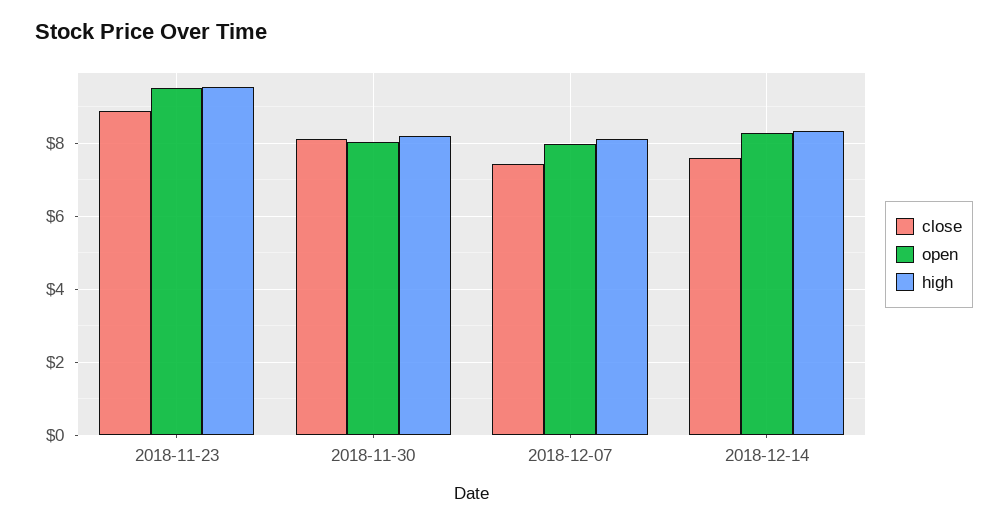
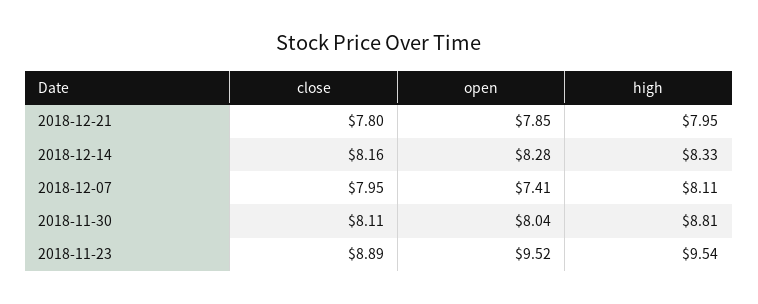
high, 2018-11-30: 8.2 -> 8.81
close, 2018-12-07: 7.4 -> 7.95
open, 2018-12-07: 8 -> 7.41
close, 2018-12-14: 7.6 -> 8.16
close, 2018-12-21: none -> 7.8
open, 2018-12-21: none -> 7.85
high, 2018-12-21: none -> 7.95

